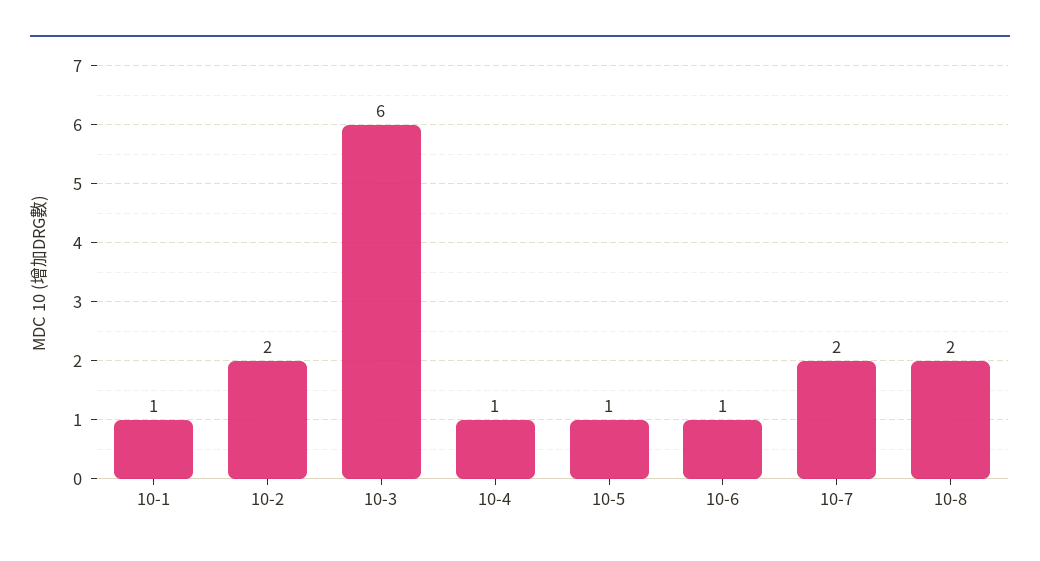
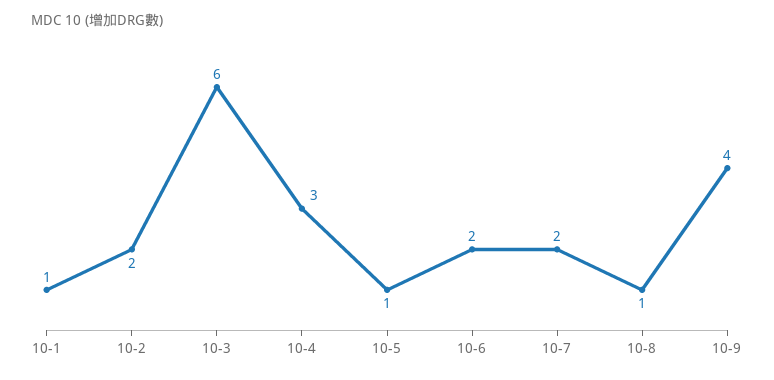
10-4: 1 -> 3
10-6: 1 -> 2
10-8: 2 -> 1
10-9: none -> 4

